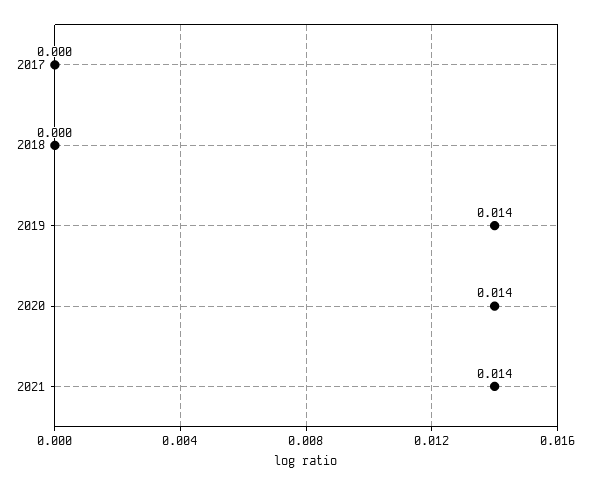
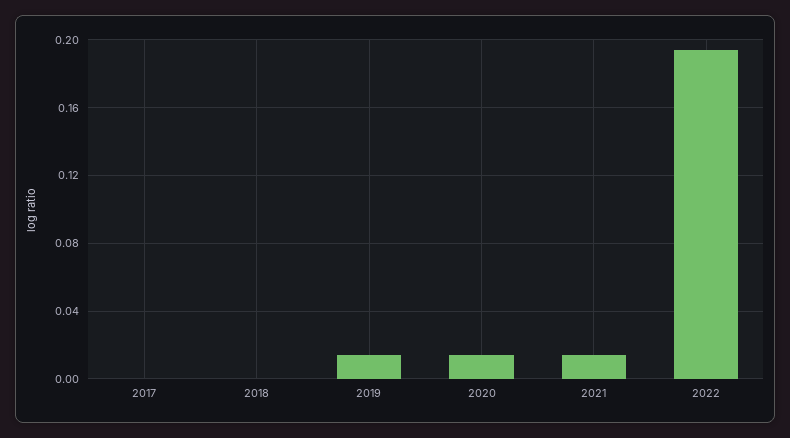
2022: none -> 0.195

